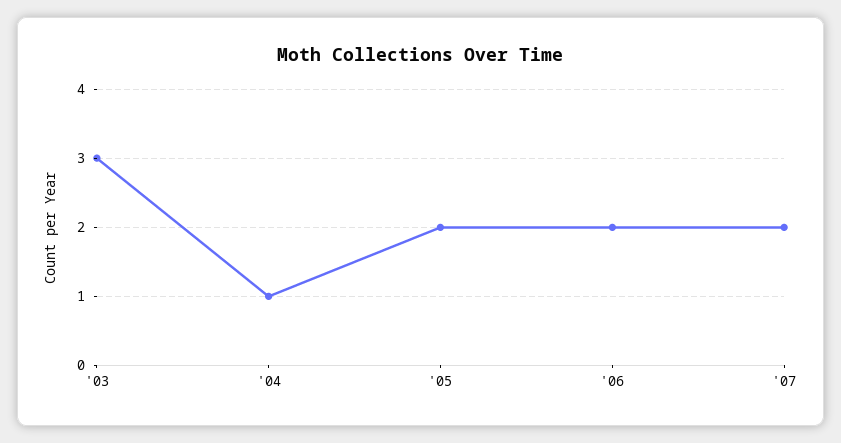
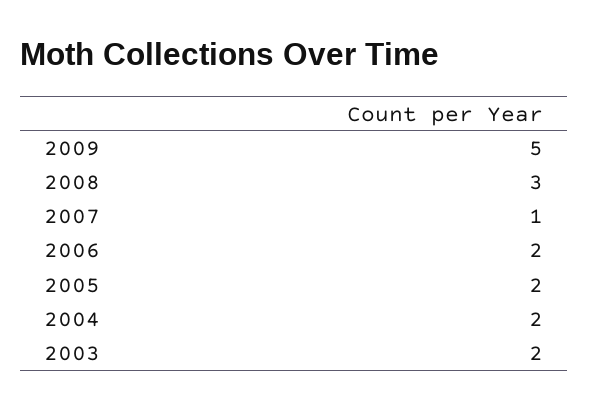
'03: 3 -> 2
'04: 1 -> 2
'07: 2 -> 1
2009: none -> 5
2008: none -> 3

